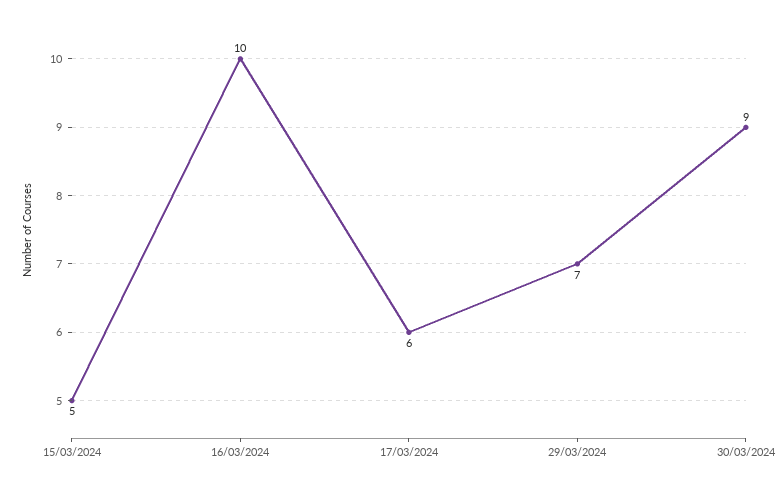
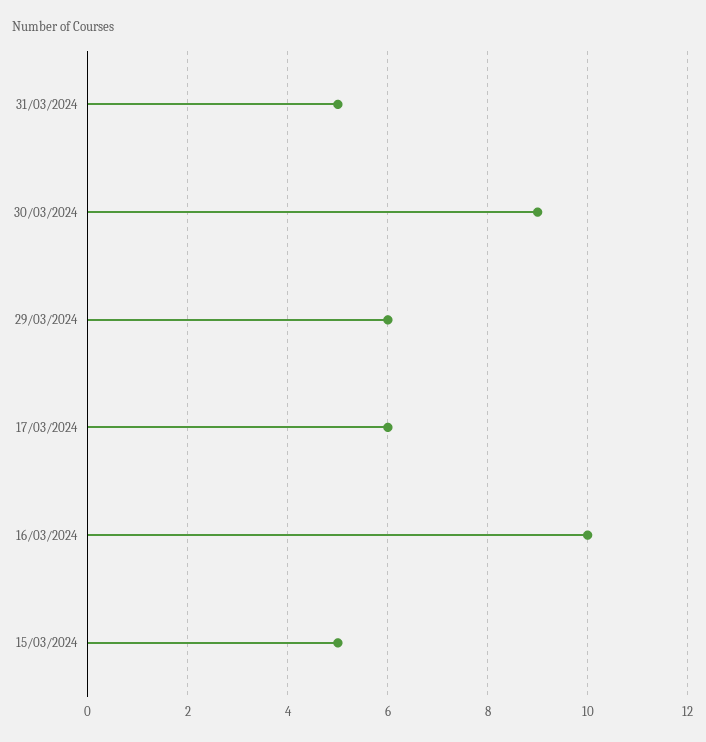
29/03/2024: 7 -> 6
31/03/2024: none -> 5

